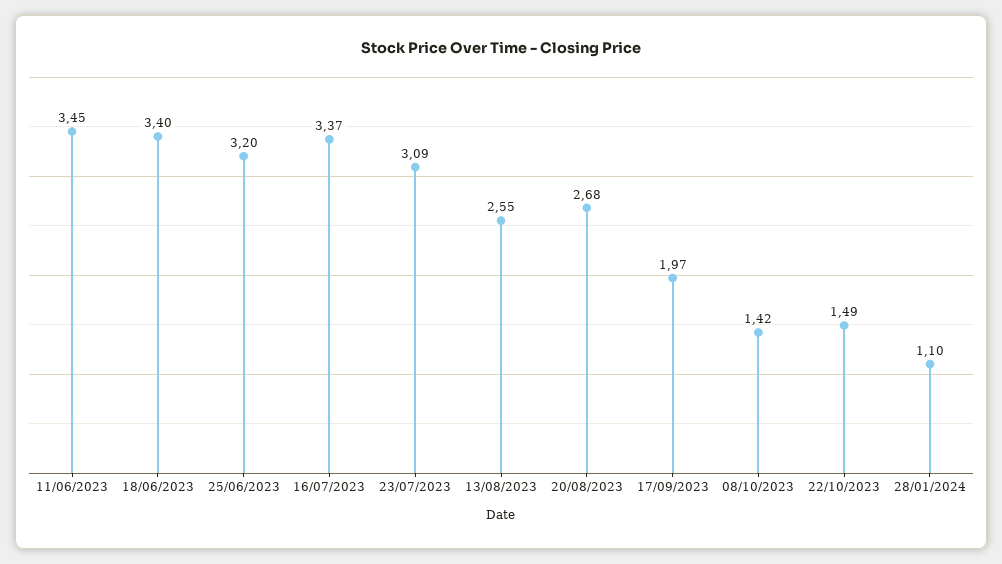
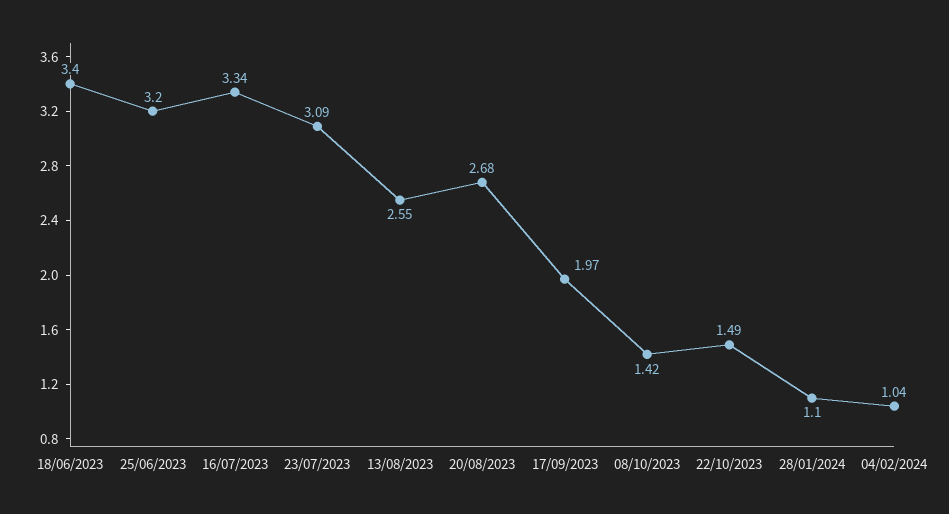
11/06/2023: 3.45 -> none
16/07/2023: 3.37 -> 3.34
04/02/2024: none -> 1.04

